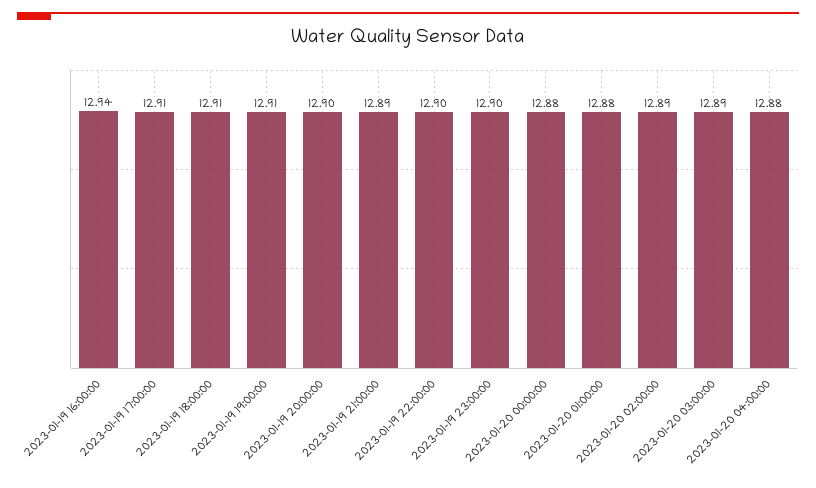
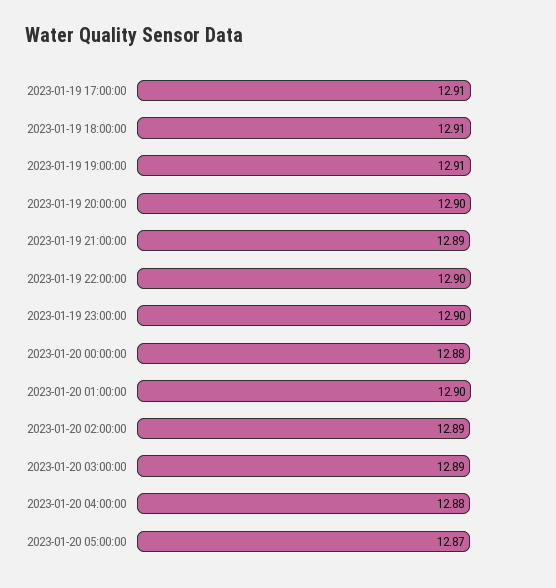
2023-01-19 16:00:00: 12.94 -> none
2023-01-20 01:00:00: 12.88 -> 12.9
2023-01-20 05:00:00: none -> 12.87

